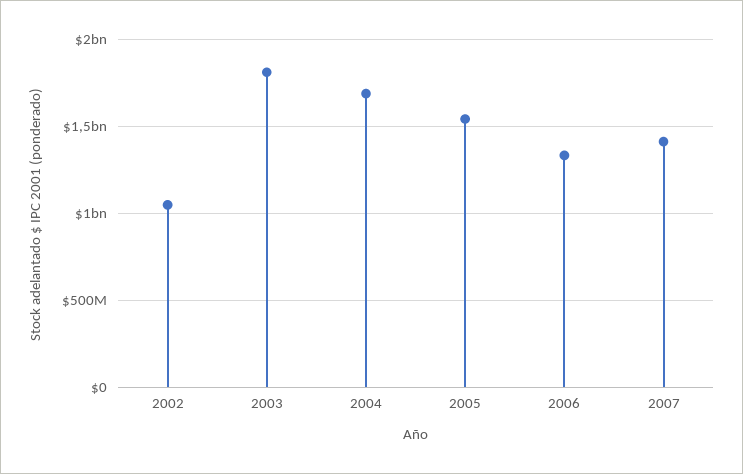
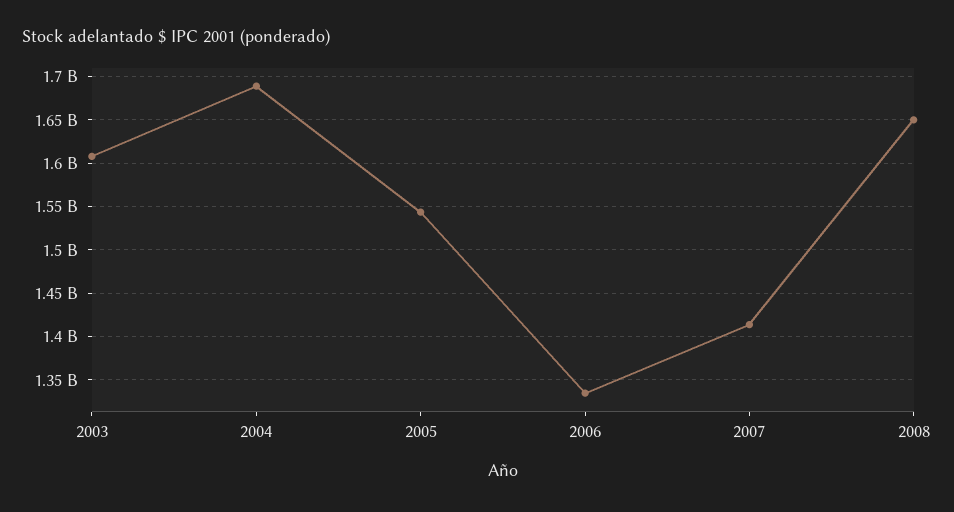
2002: 1050000000 -> none
2003: 1800000000 -> 1610000000
2008: none -> 1650000000

